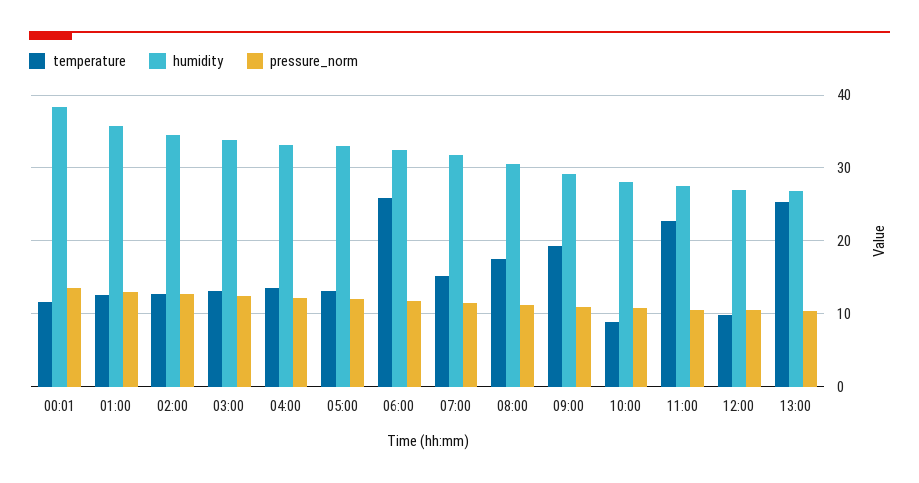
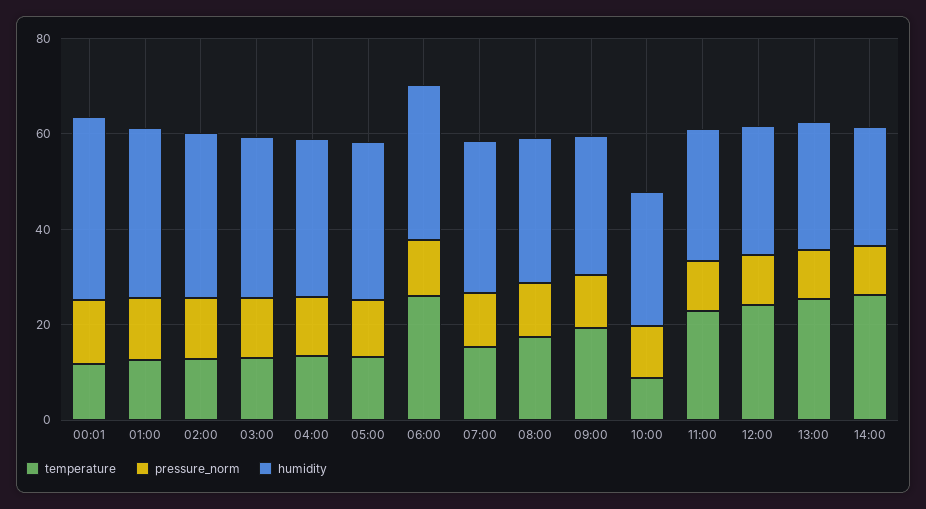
temperature, 12:00: 10 -> 25
temperature, 14:00: none -> 25
pressure_norm, 14:00: none -> 10
humidity, 14:00: none -> 25

